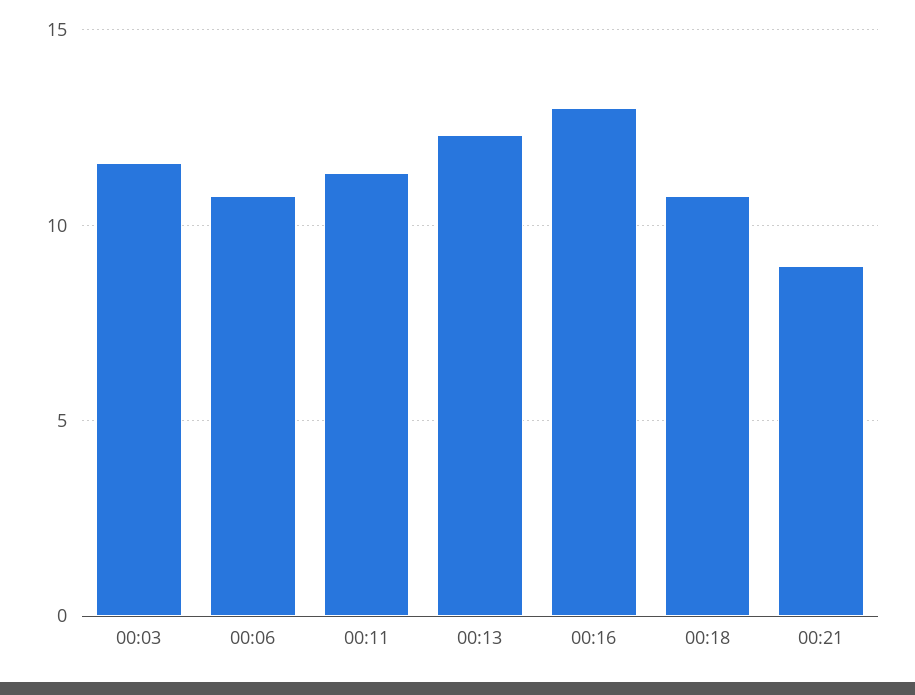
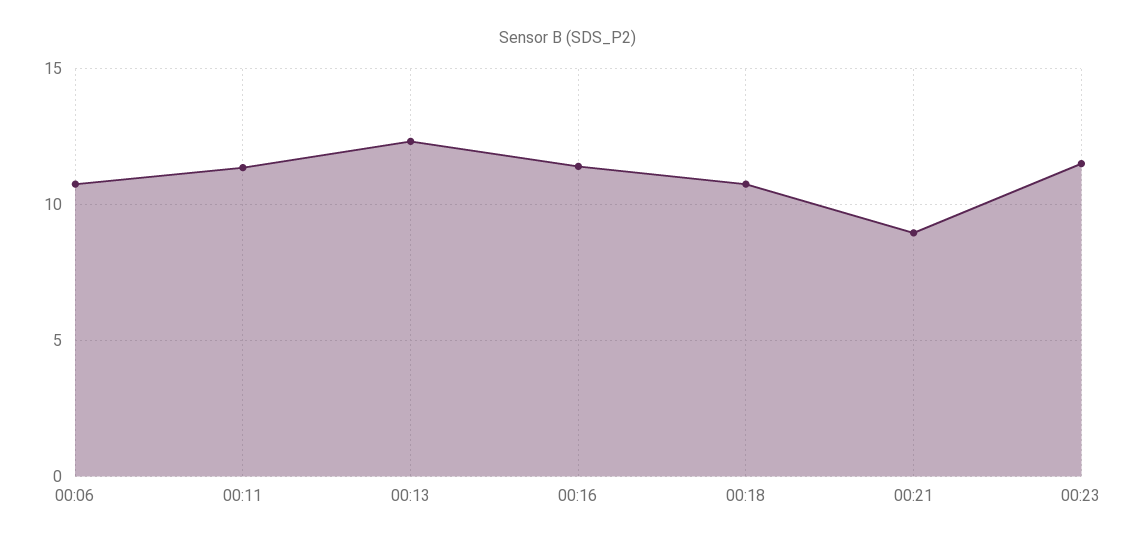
00:03: 11.5 -> none
00:16: 13 -> 11.5
00:23: none -> 11.5

